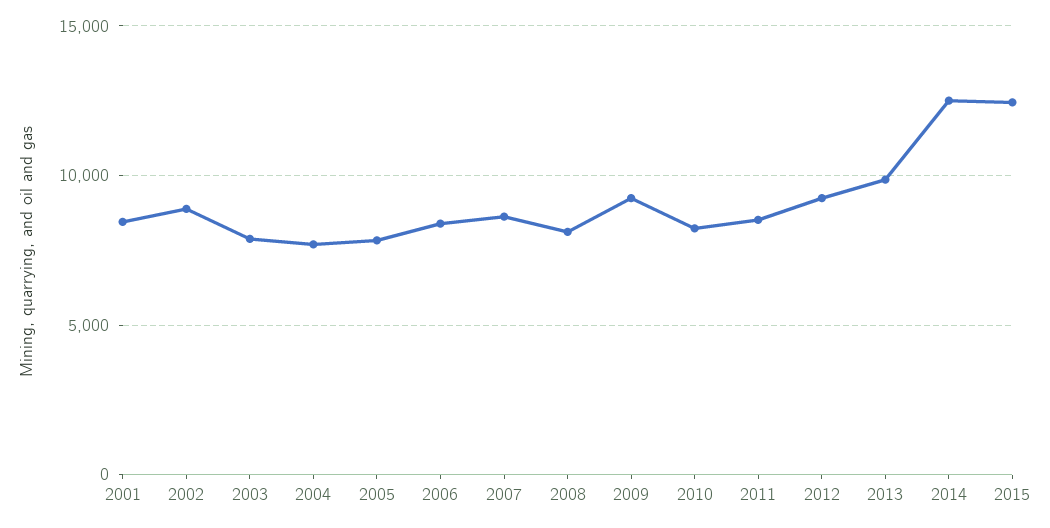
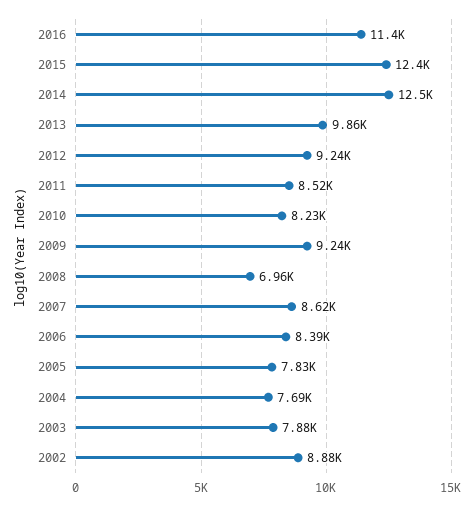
2001: 8500 -> none
2008: 8000 -> 6960
2016: none -> 11400

